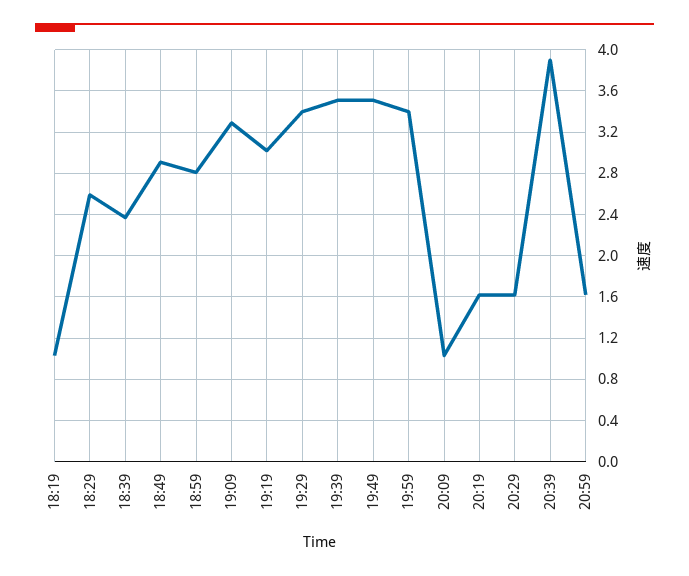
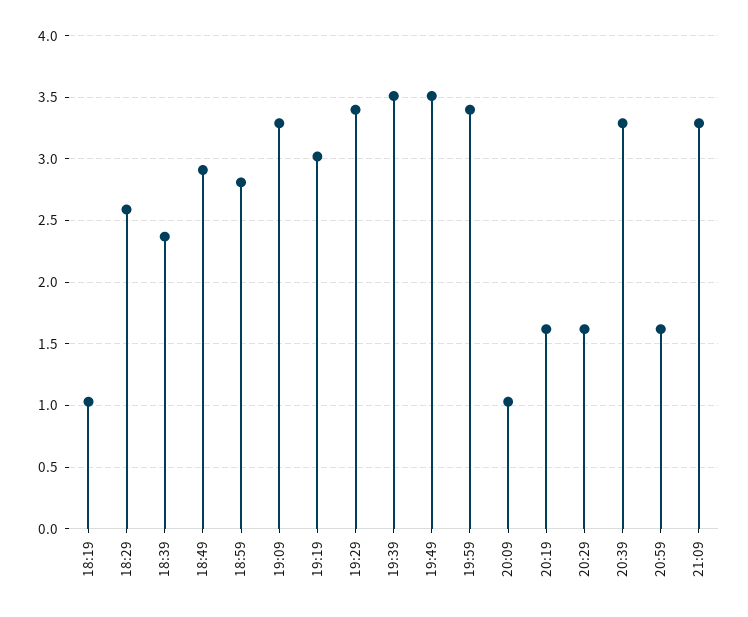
20:39: 3.9 -> 3.3
21:09: none -> 3.3

